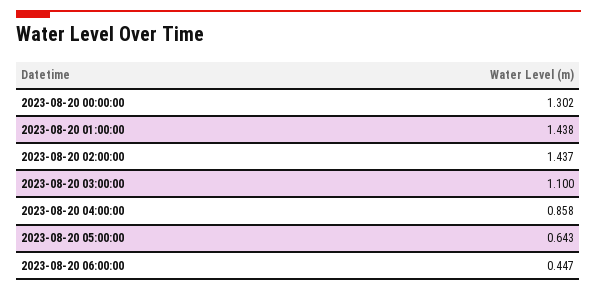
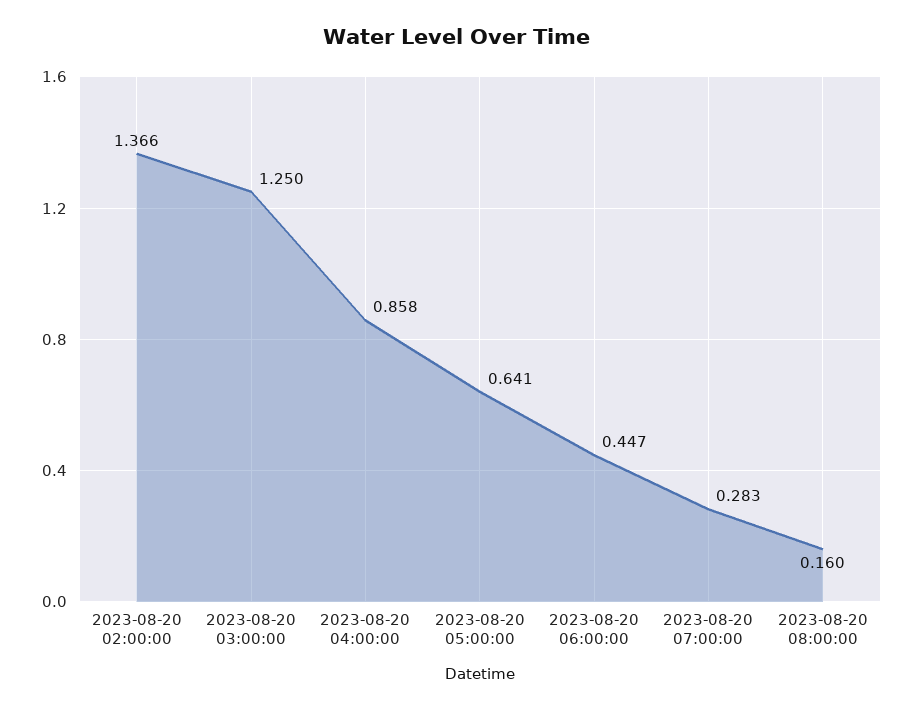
2023-08-20 00:00:00: 1.302 -> none
2023-08-20 01:00:00: 1.438 -> none
2023-08-20 02:00:00: 1.437 -> 1.366
2023-08-20 03:00:00: 1.1 -> 1.25
2023-08-20 05:00:00: 0.643 -> 0.641
2023-08-20 07:00:00: none -> 0.283
2023-08-20 08:00:00: none -> 0.16

